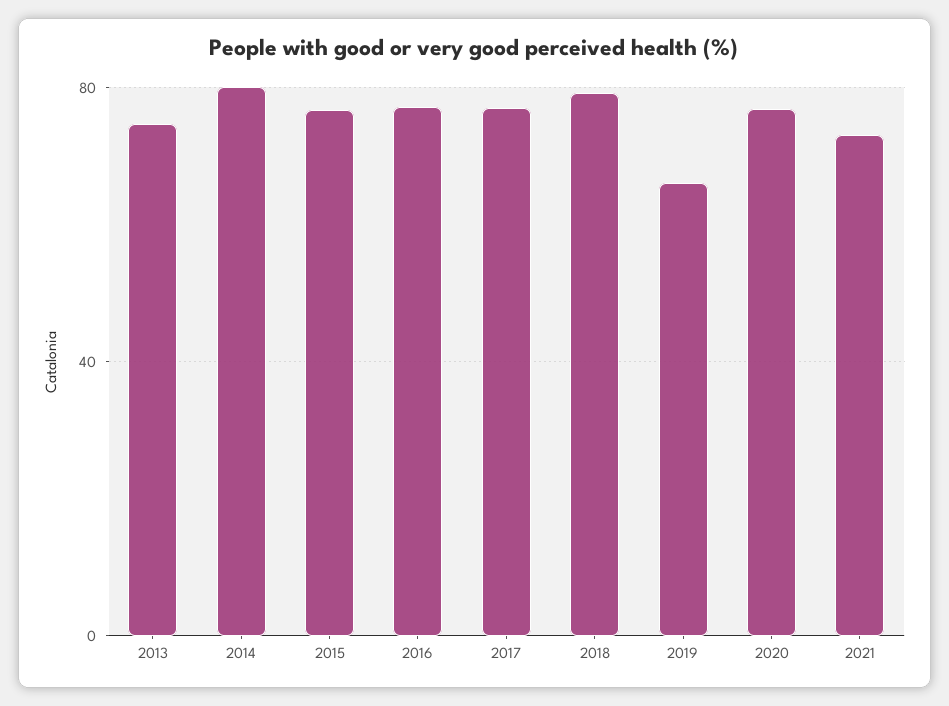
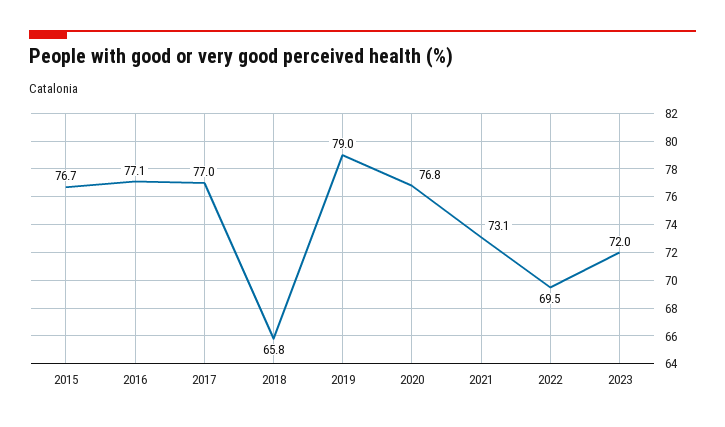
2013: 75 -> none
2014: 80 -> none
2018: 80 -> 65.8
2019: 65 -> 79
2022: none -> 69.5
2023: none -> 72

